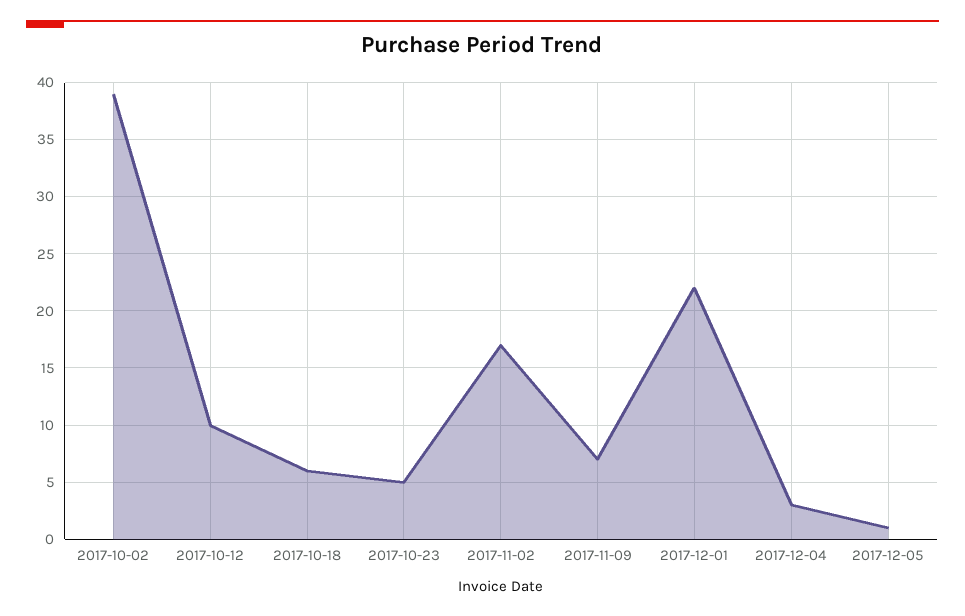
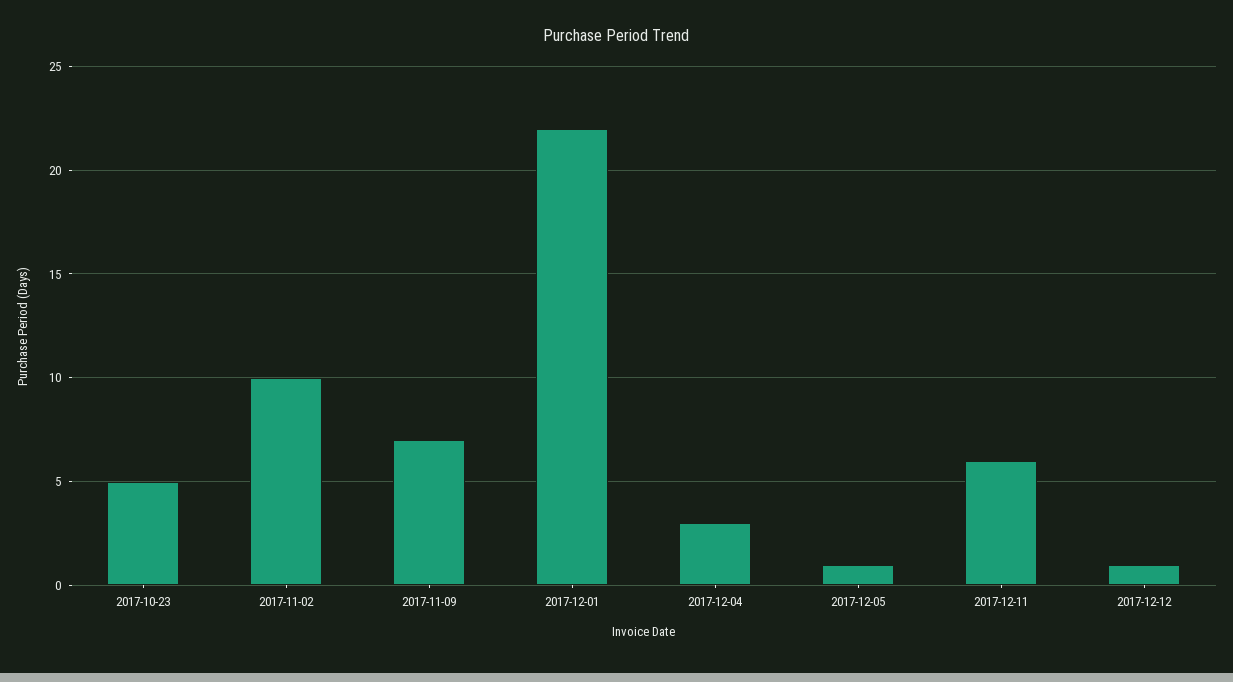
2017-10-02: 39 -> none
2017-10-12: 10 -> none
2017-10-18: 6 -> none
2017-11-02: 17 -> 10
2017-12-11: none -> 6
2017-12-12: none -> 1

